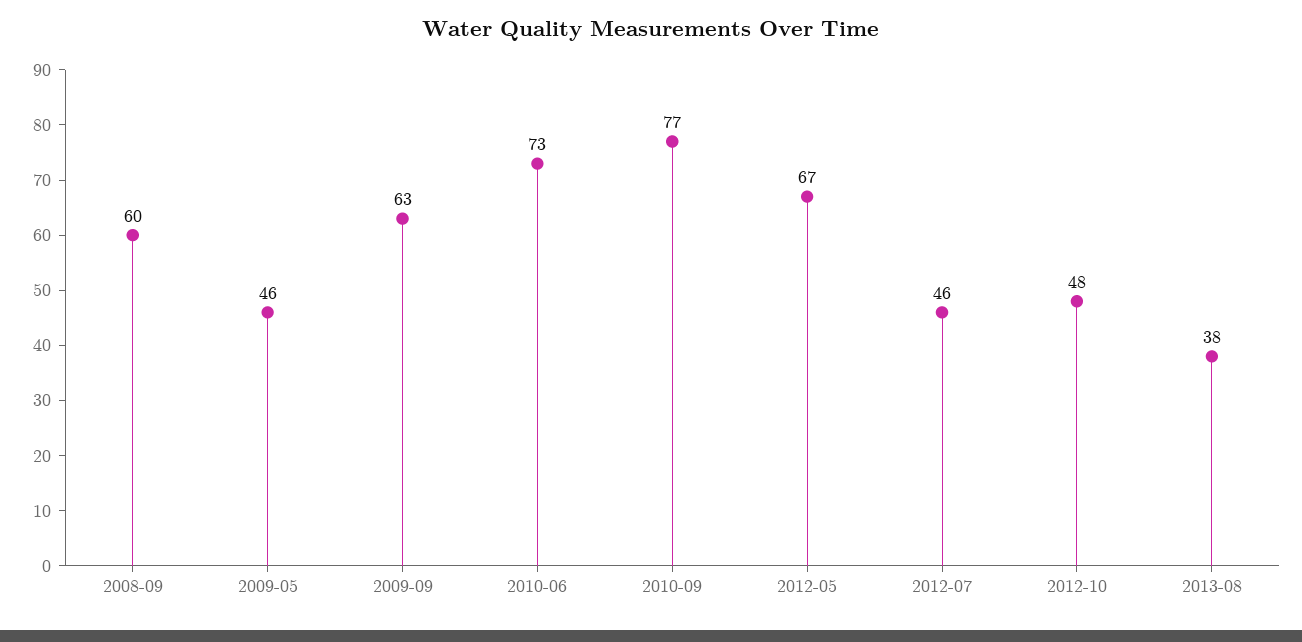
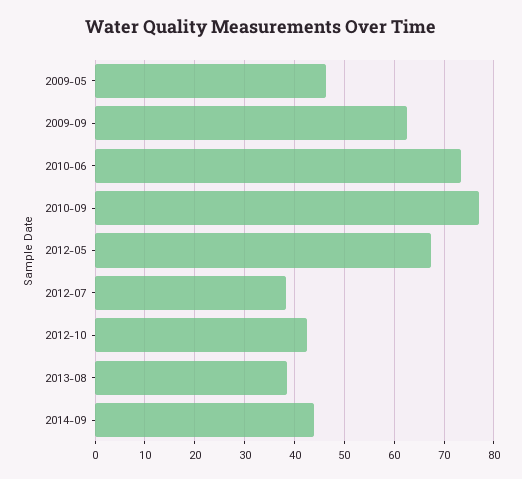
2008-09: 60 -> none
2012-07: 46 -> 38
2012-10: 48 -> 42
2014-09: none -> 44

